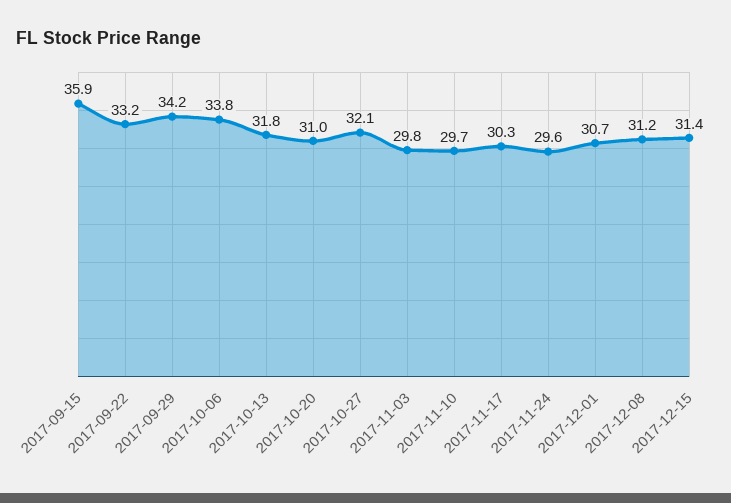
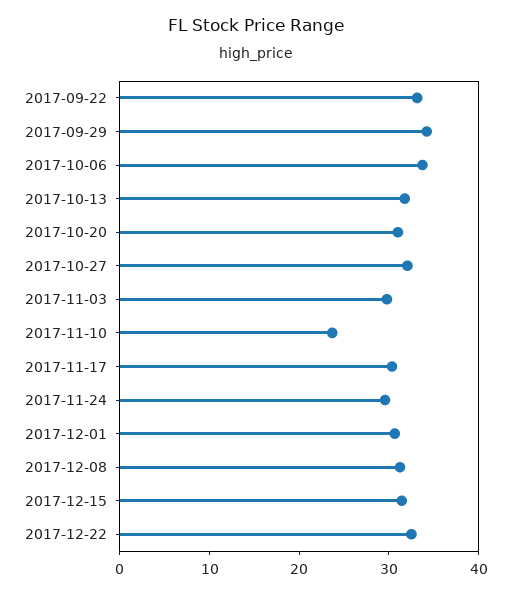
2017-09-15: 35.9 -> none
2017-11-10: 29.7 -> 24
2017-12-22: none -> 32

